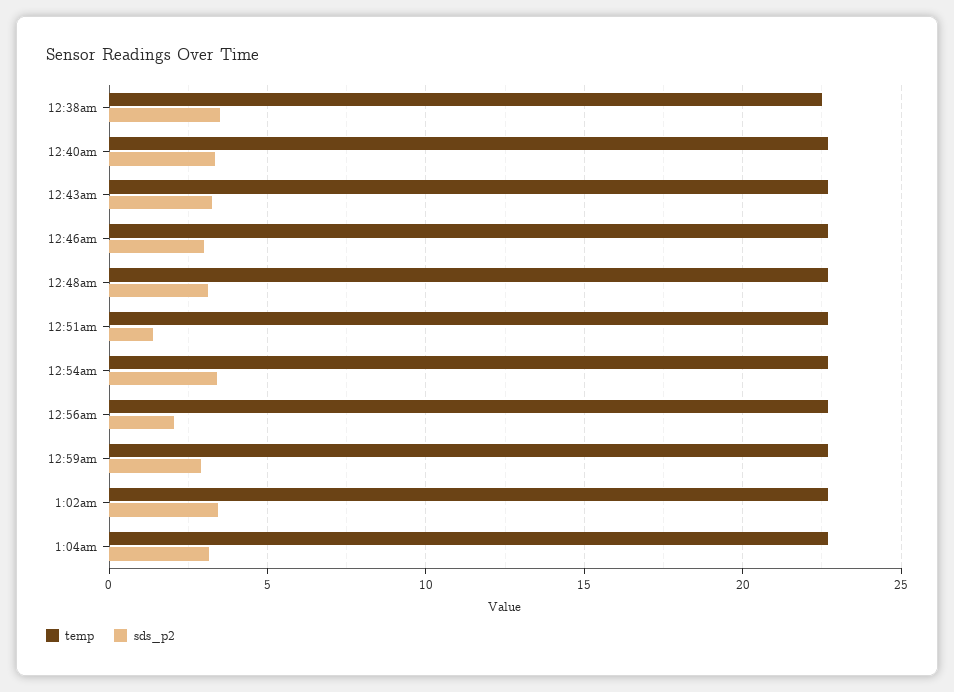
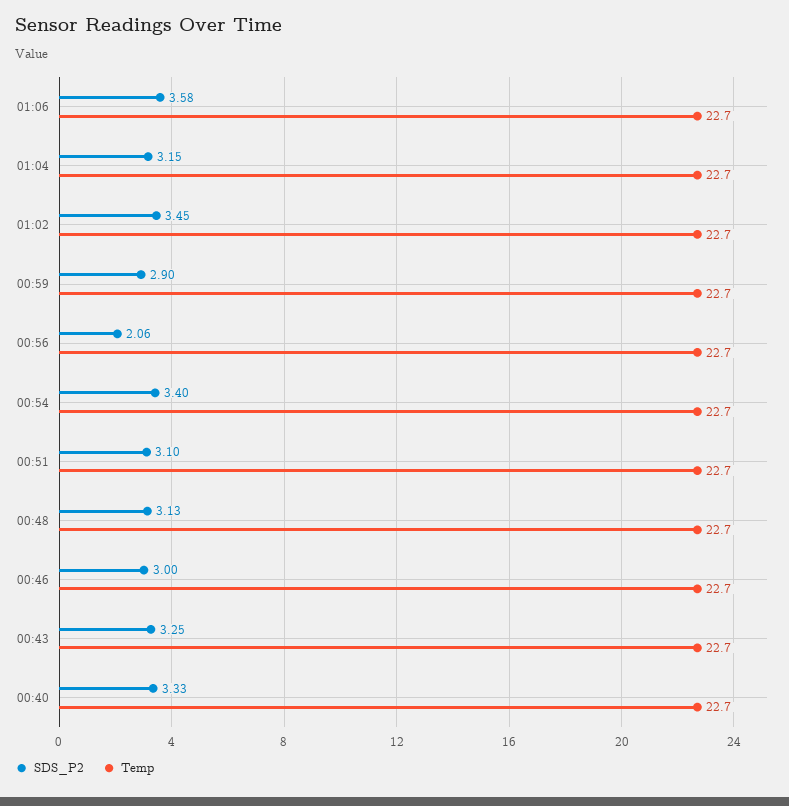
temp, 12:38am: 22.5 -> none
sds_p2, 12:38am: 3.5 -> none
sds_p2, 12:51am: 1.5 -> 3.1
sds_p2, 01:06: none -> 3.58
temp, 01:06: none -> 22.7

